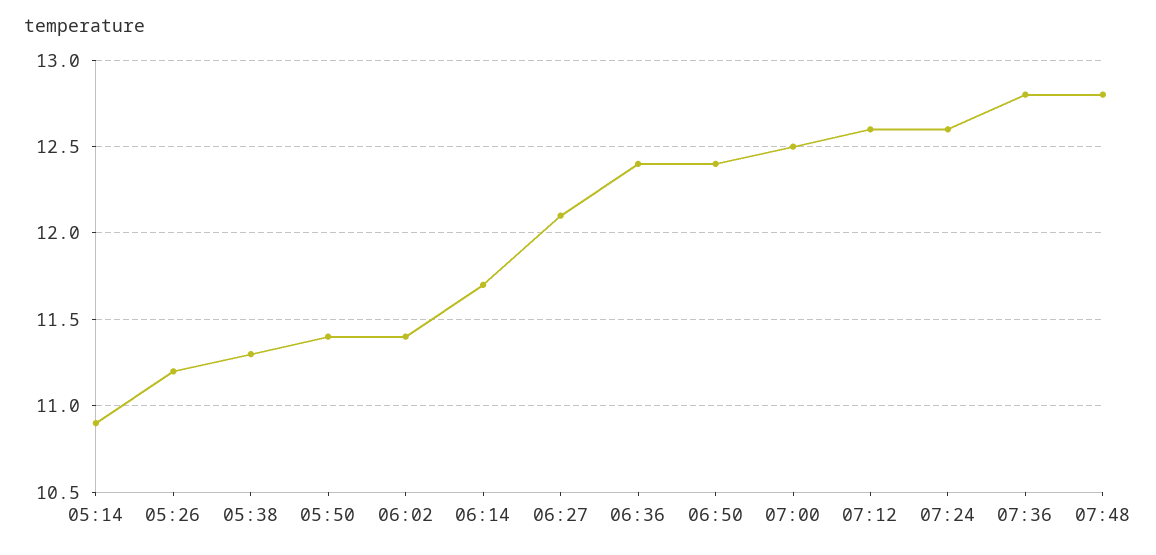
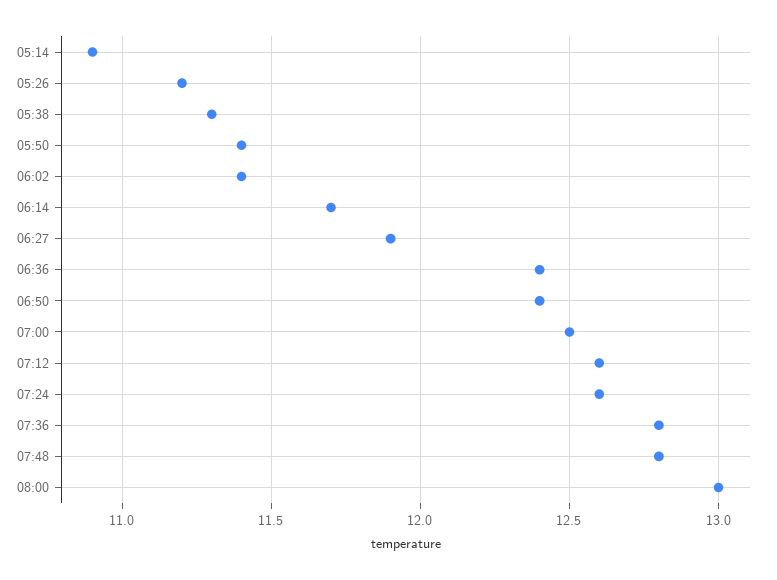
06:27: 12.1 -> 11.9
08:00: none -> 13

